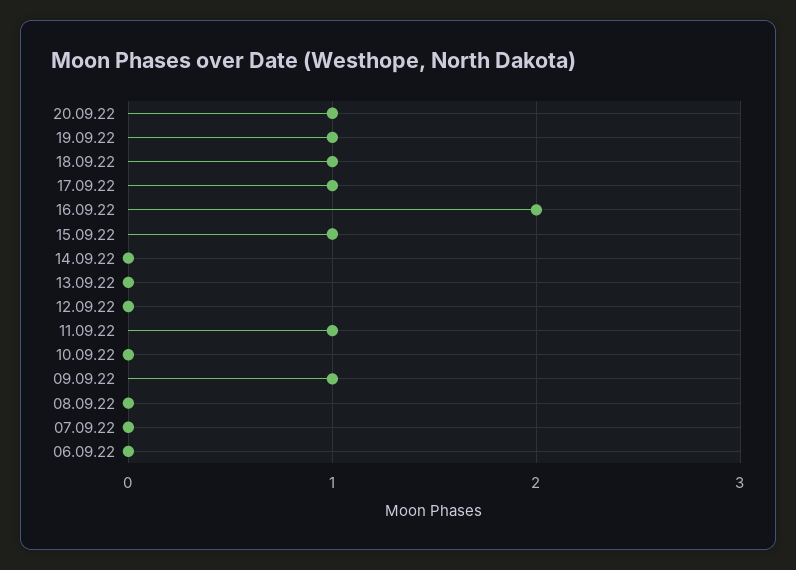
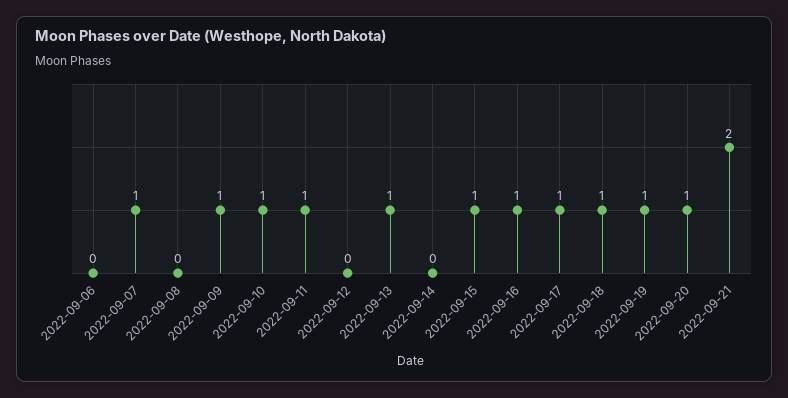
16.09.22: 2 -> 1
13.09.22: 0 -> 1
10.09.22: 0 -> 1
07.09.22: 0 -> 1
2022-09-21: none -> 2

